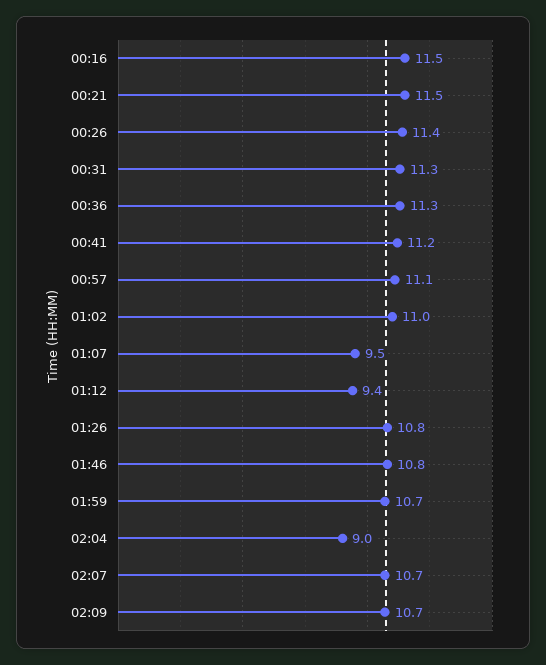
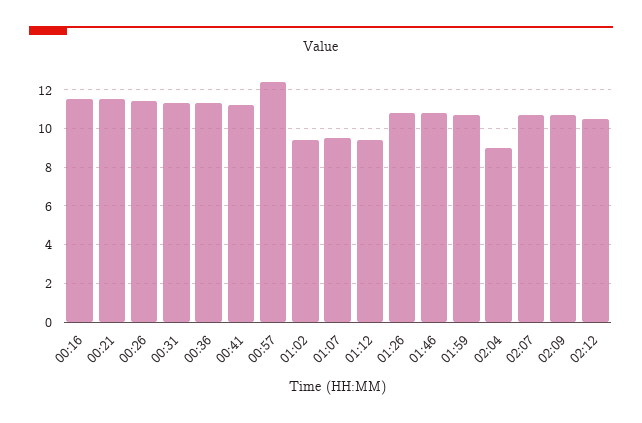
00:57: 11.1 -> 12.5
01:02: 11 -> 9.5
02:12: none -> 10.5

